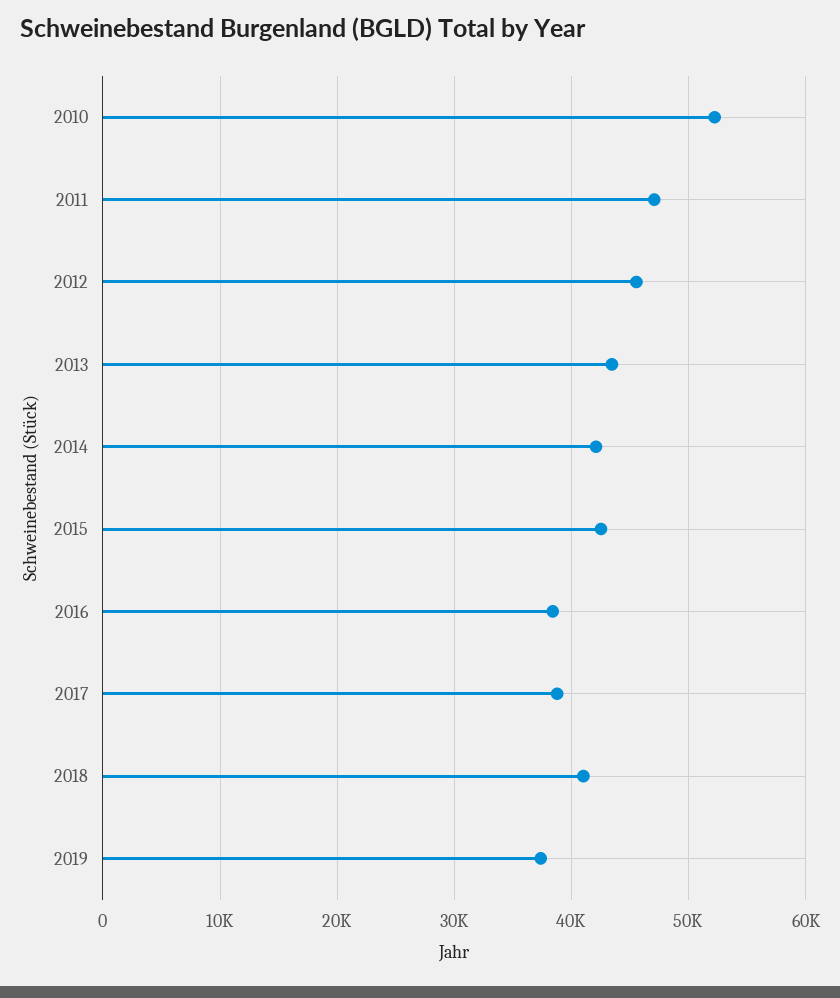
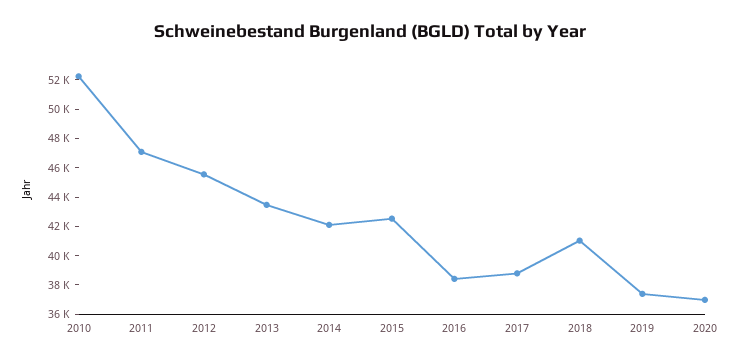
2020: none -> 37000

